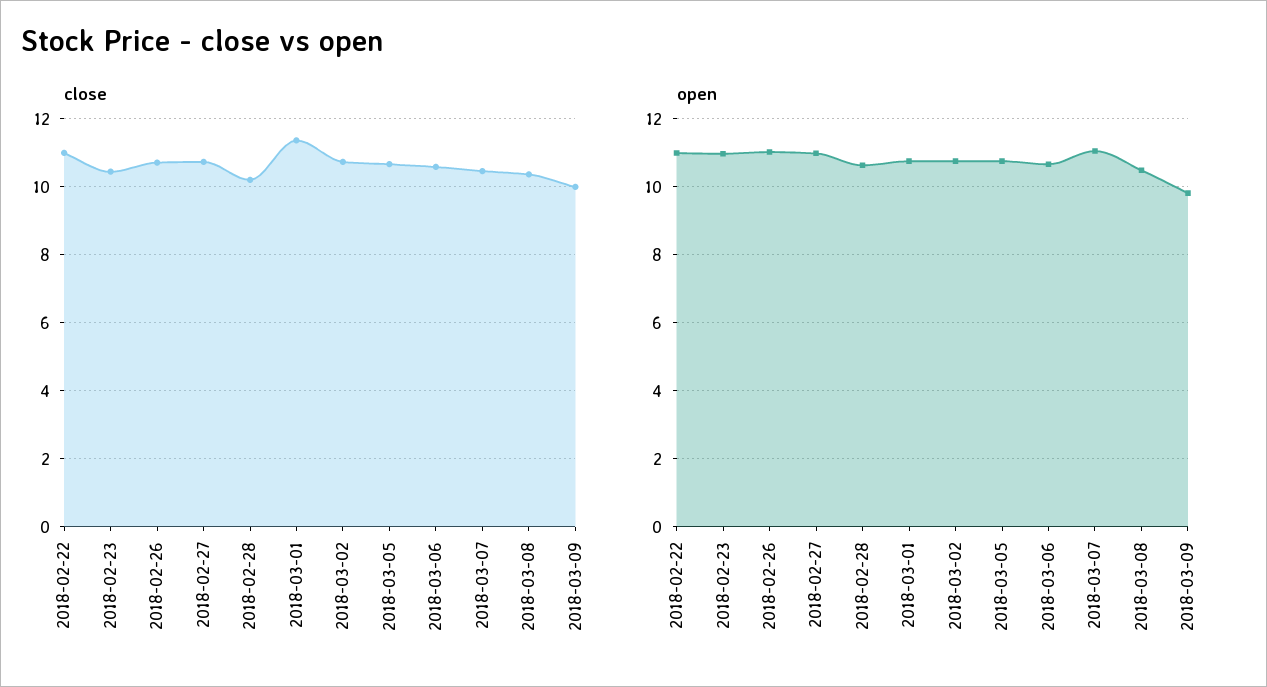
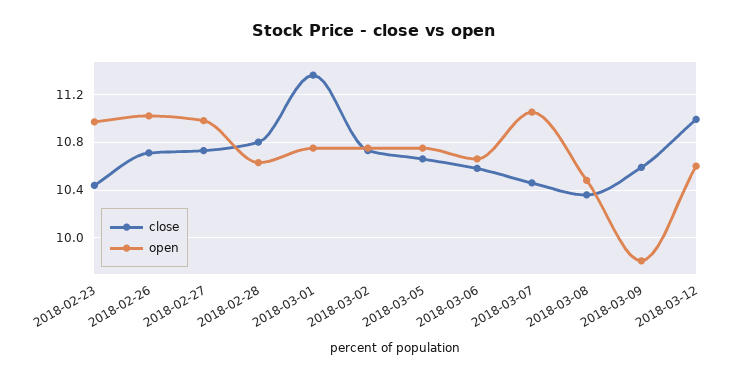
close, 2018-02-22: 11 -> none
close, 2018-02-28: 10.2 -> 10.8
close, 2018-03-09: 10 -> 10.6
open, 2018-02-22: 11 -> none
close, 2018-03-12: none -> 11
open, 2018-03-12: none -> 10.6

